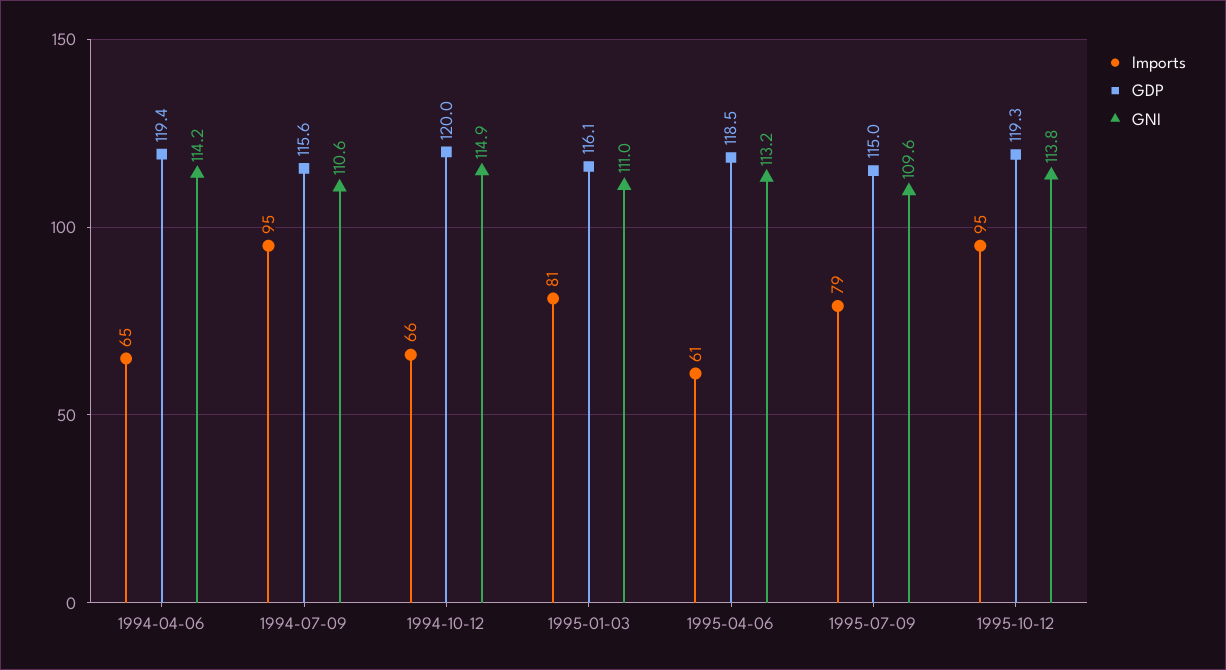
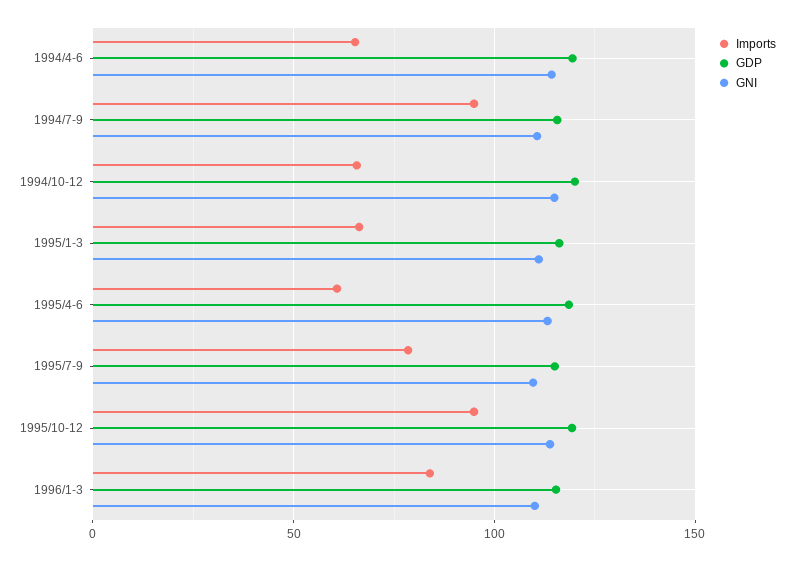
Imports, 1995-01-03: 81 -> 65
Imports, 1996/1-3: none -> 85
GDP, 1996/1-3: none -> 115
GNI, 1996/1-3: none -> 110

